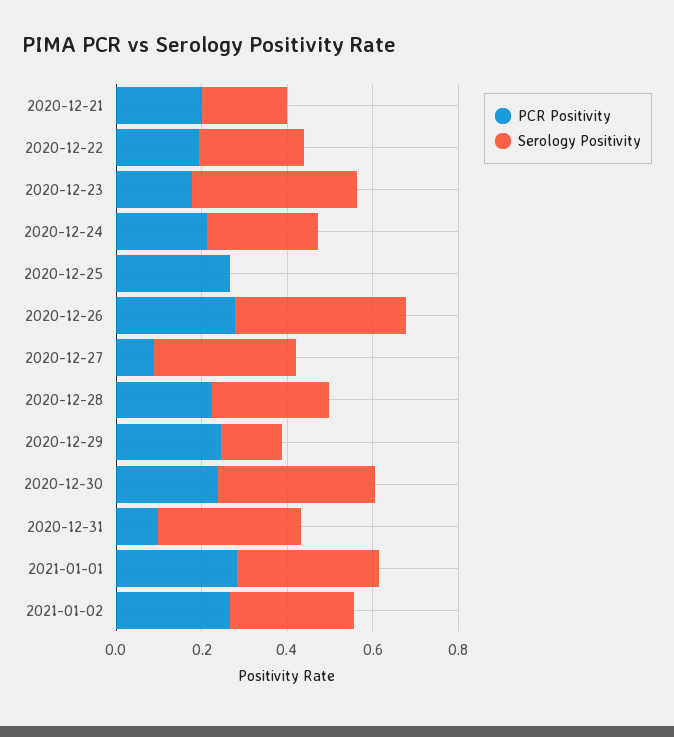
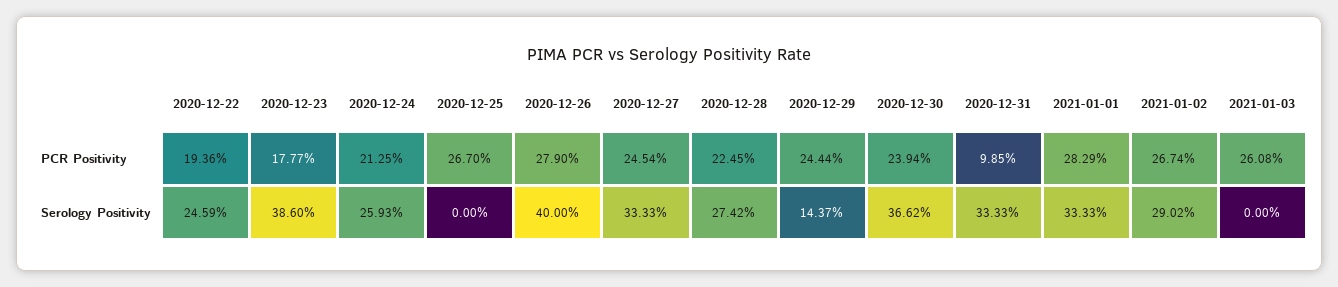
PCR Positivity, 2020-12-21: 0.2 -> none
Serology Positivity, 2020-12-21: 0.2 -> none
PCR Positivity, 2020-12-27: 0.1 -> 0.2454
PCR Positivity, 2021-01-03: none -> 0.2608
Serology Positivity, 2021-01-03: none -> 0

